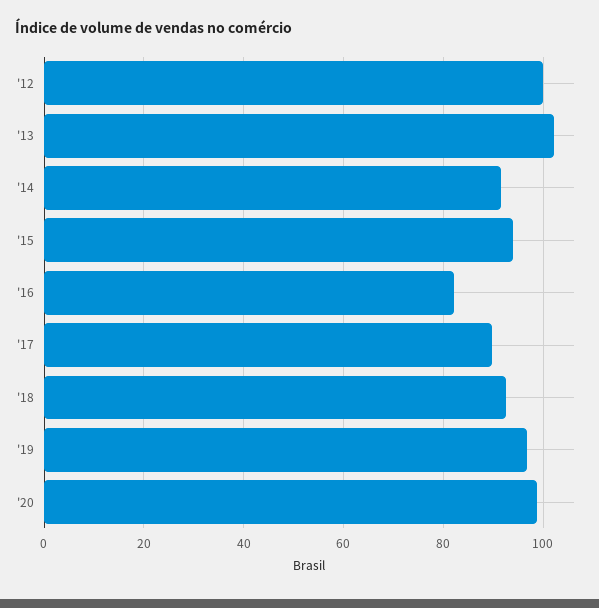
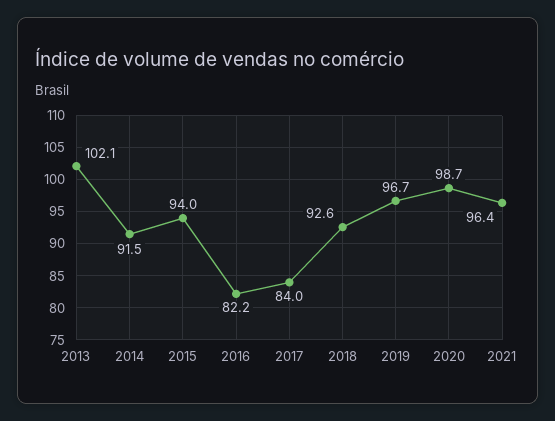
'12: 100 -> none
'17: 90 -> 84
2021: none -> 96.4

